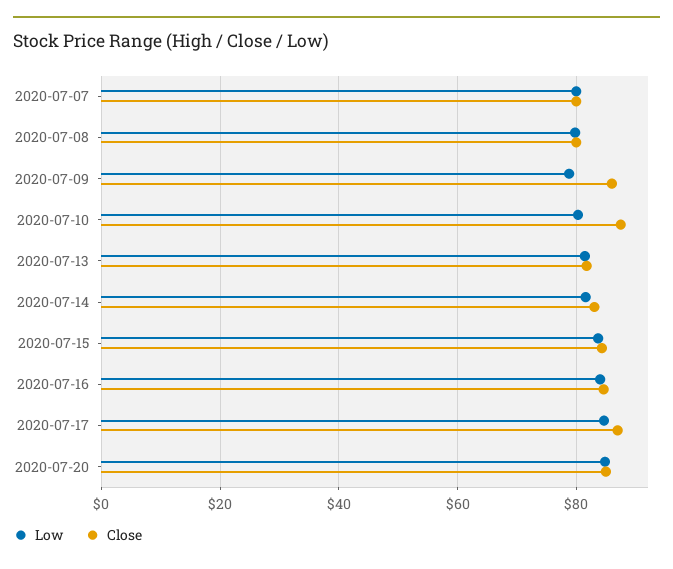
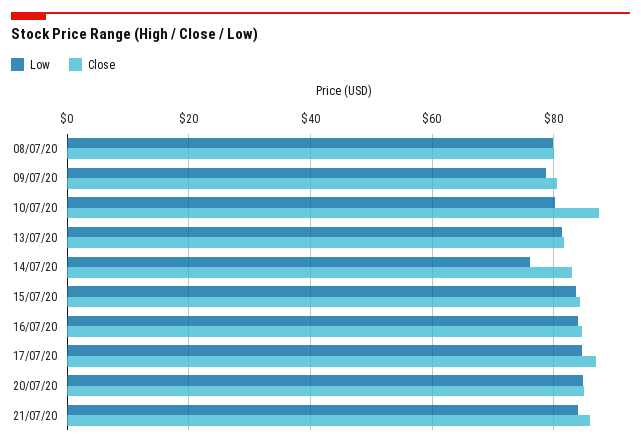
Low, 2020-07-07: 80 -> none
Close, 2020-07-07: 80 -> none
Close, 2020-07-09: 86 -> 80
Low, 2020-07-14: 82 -> 76
Low, 21/07/20: none -> 84
Close, 21/07/20: none -> 86

